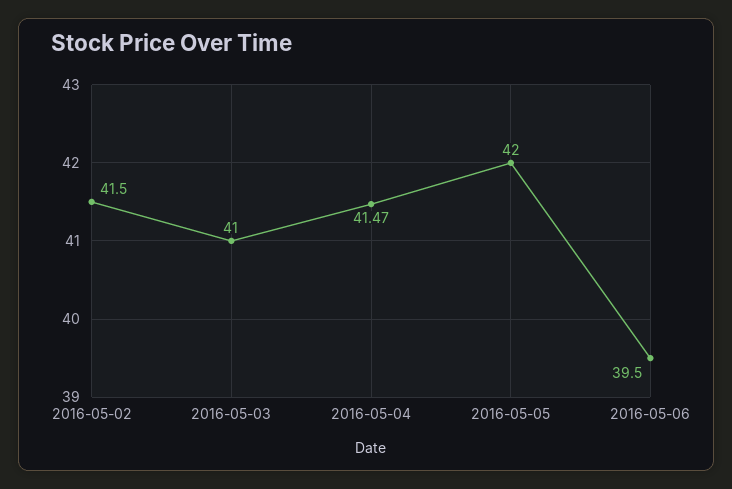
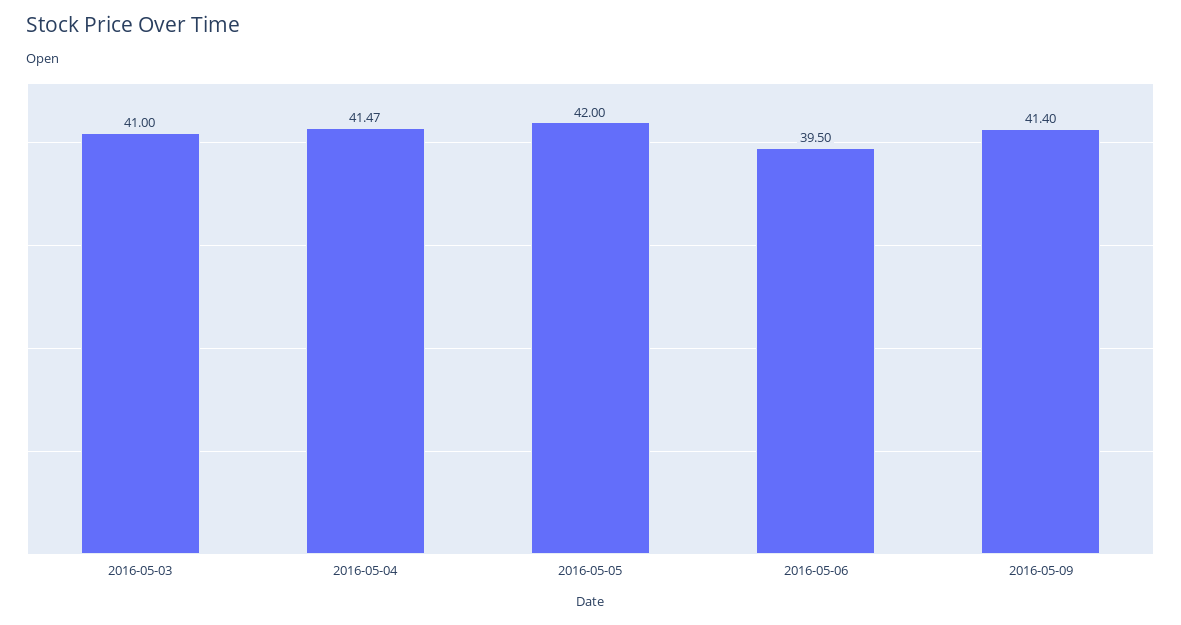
2016-05-02: 41.5 -> none
2016-05-09: none -> 41.4

